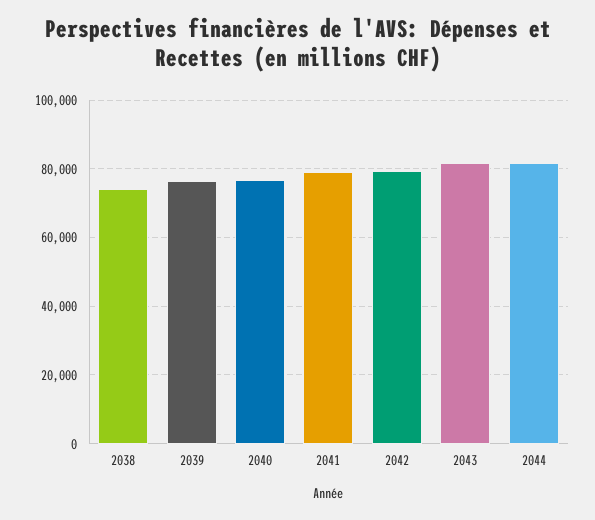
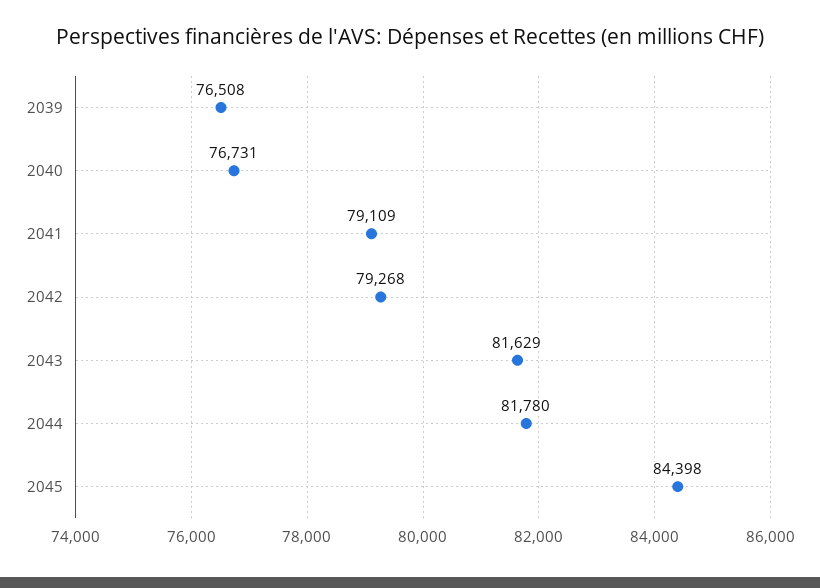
2038: 74000 -> none
2045: none -> 84398

